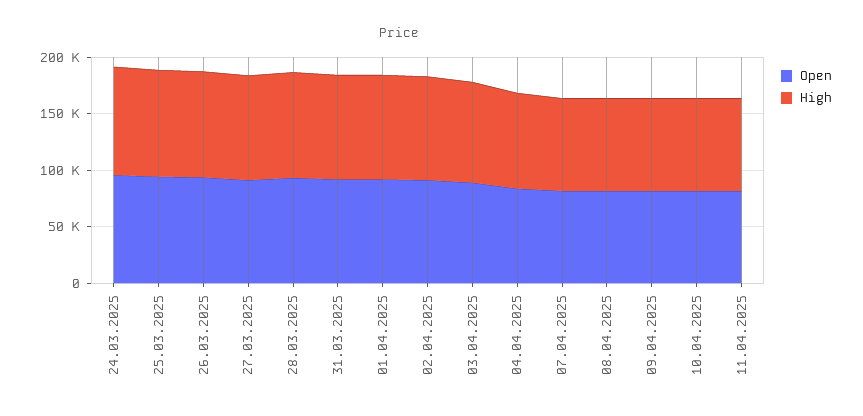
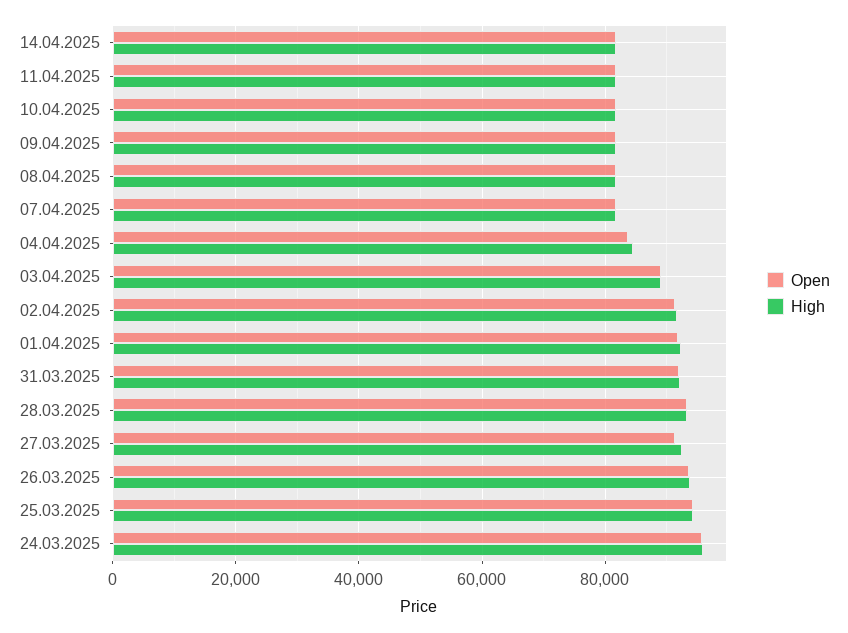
Open, 14.04.2025: none -> 82000
High, 14.04.2025: none -> 82000

